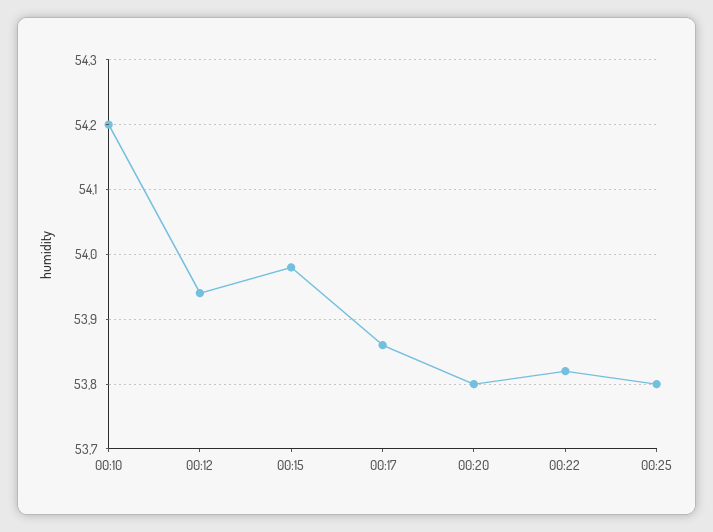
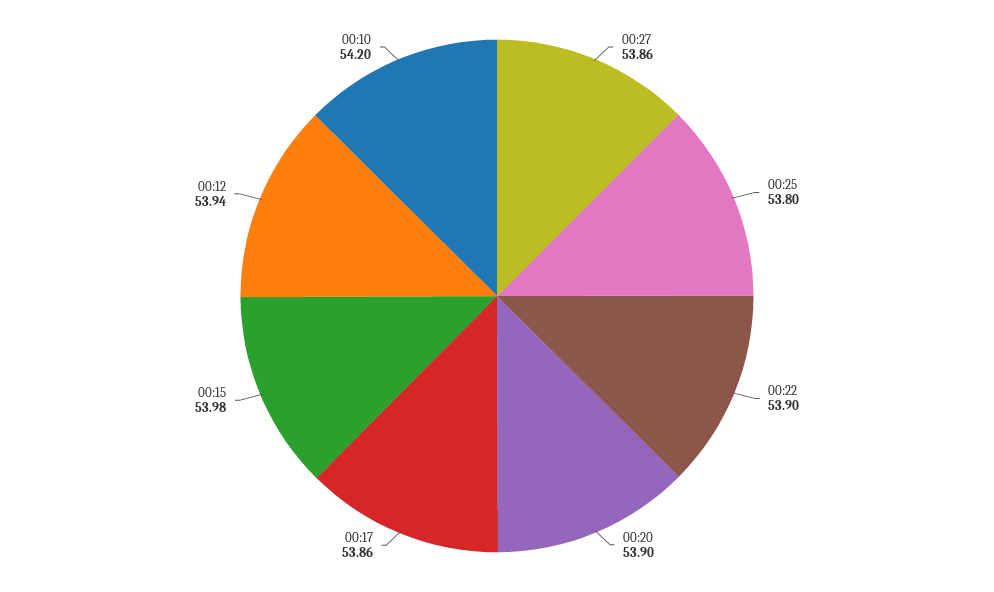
00:20: 53.8 -> 53.9
00:22: 53.82 -> 53.9
00:27: none -> 53.86

